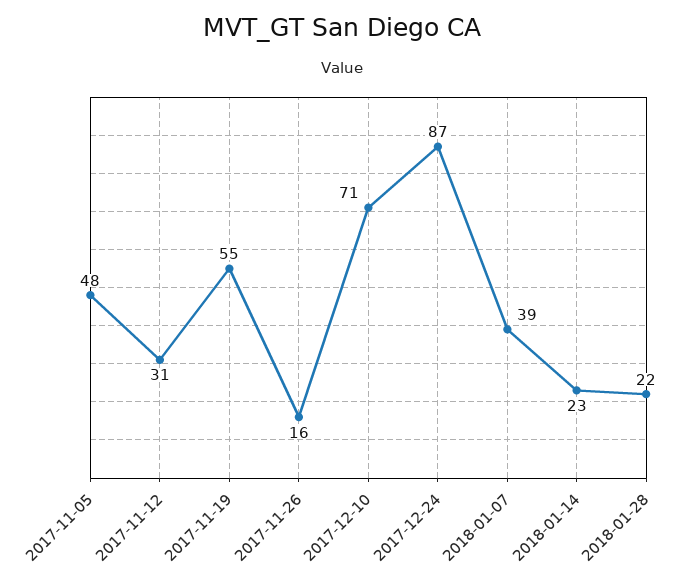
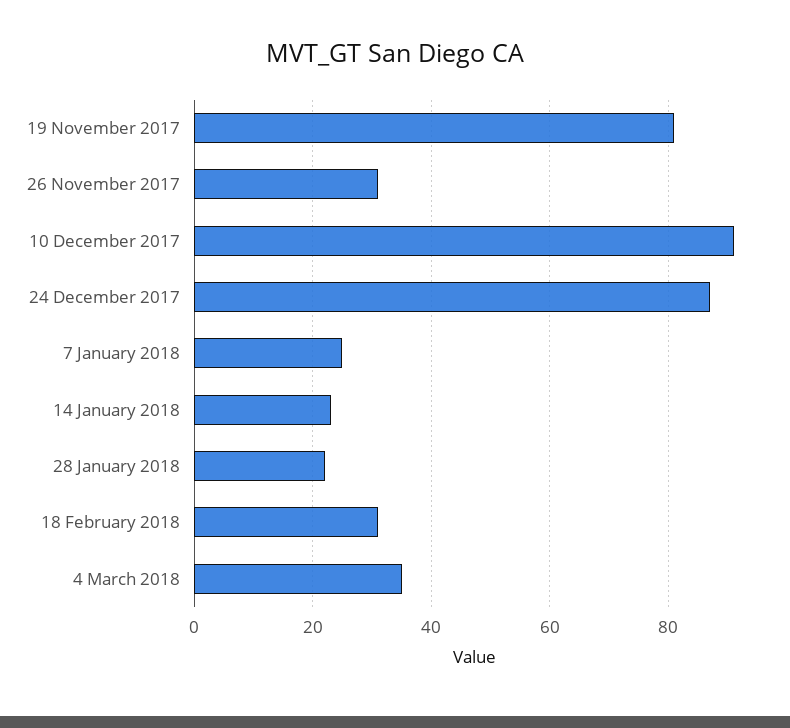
2017-11-05: 48 -> none
2017-11-12: 31 -> none
2017-11-19: 55 -> 80
2017-11-26: 16 -> 30
2017-12-10: 71 -> 90
2018-01-07: 39 -> 25
18 February 2018: none -> 30
4 March 2018: none -> 35

